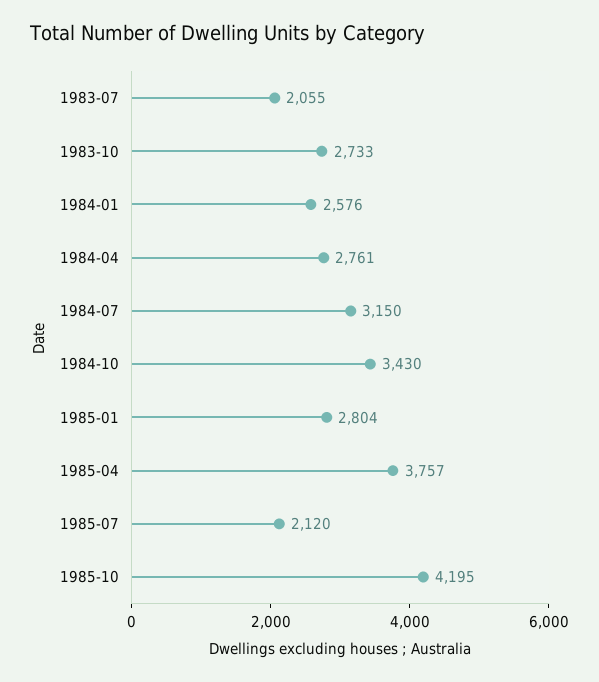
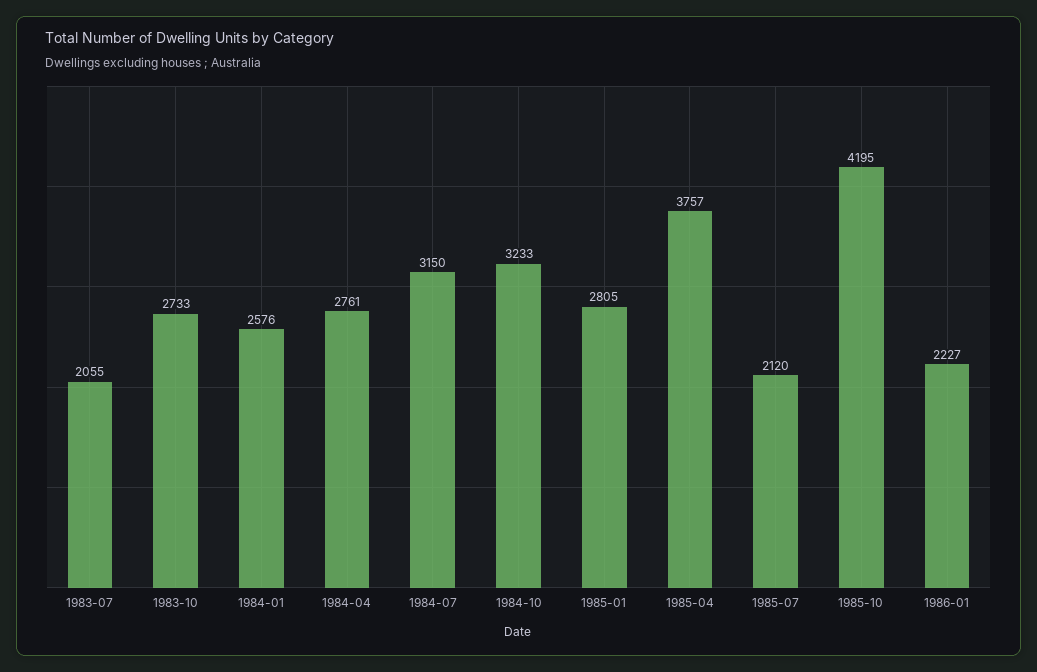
1984-10: 3430 -> 3233
1985-01: 2804 -> 2805
1986-01: none -> 2227

